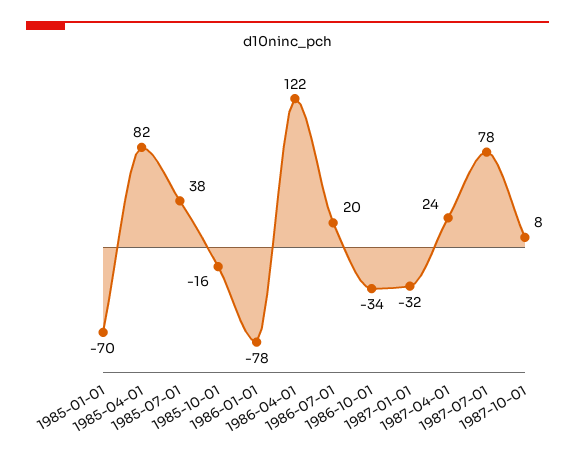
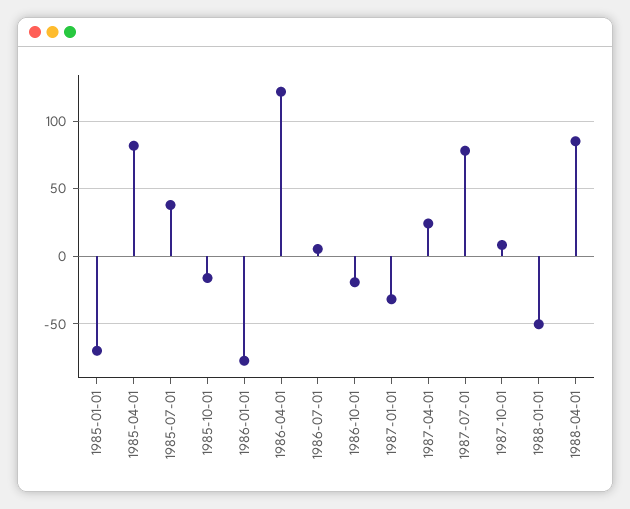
1986-07-01: 20 -> 5
1986-10-01: -34 -> -20
1988-01-01: none -> -50
1988-04-01: none -> 85

